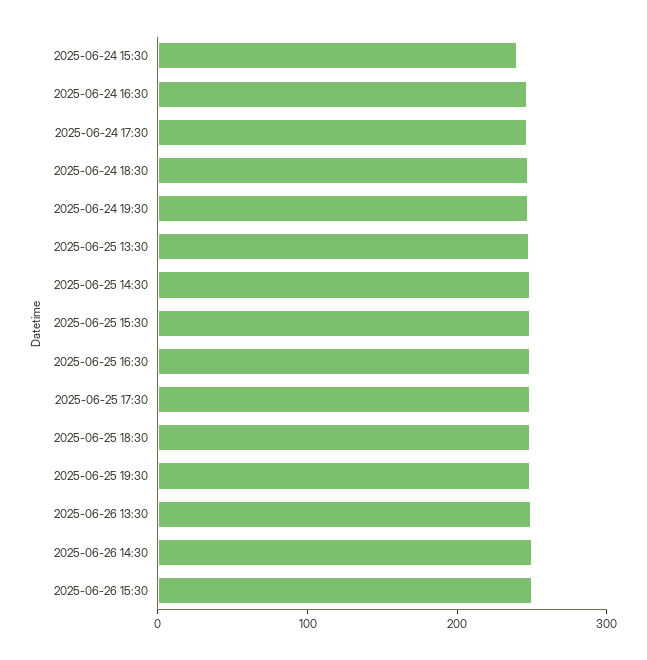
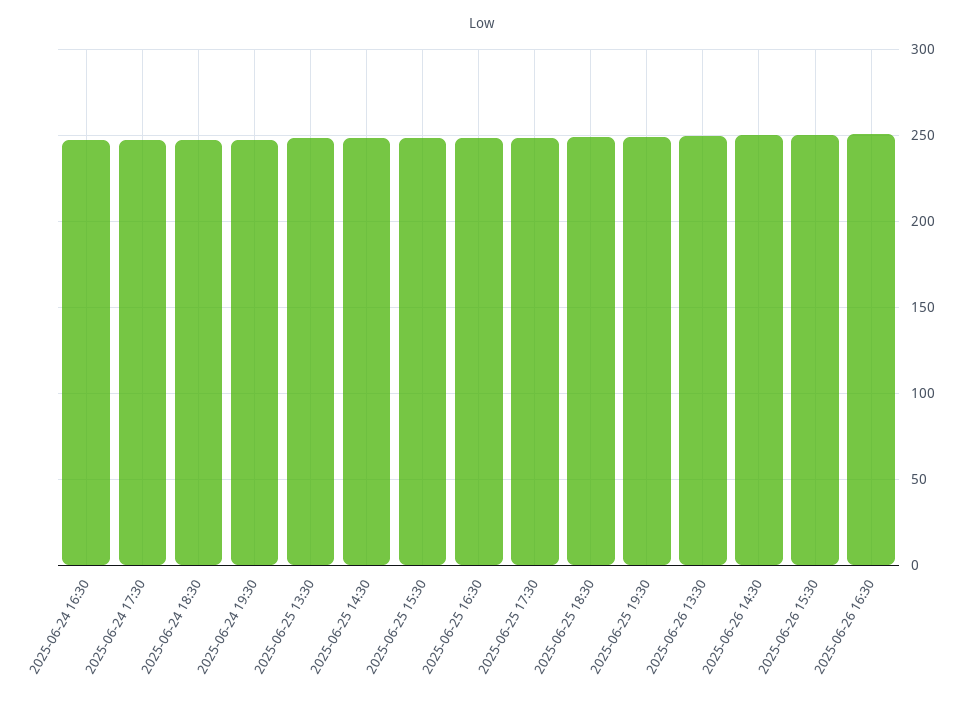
2025-06-24 15:30: 240 -> none
2025-06-26 16:30: none -> 250

